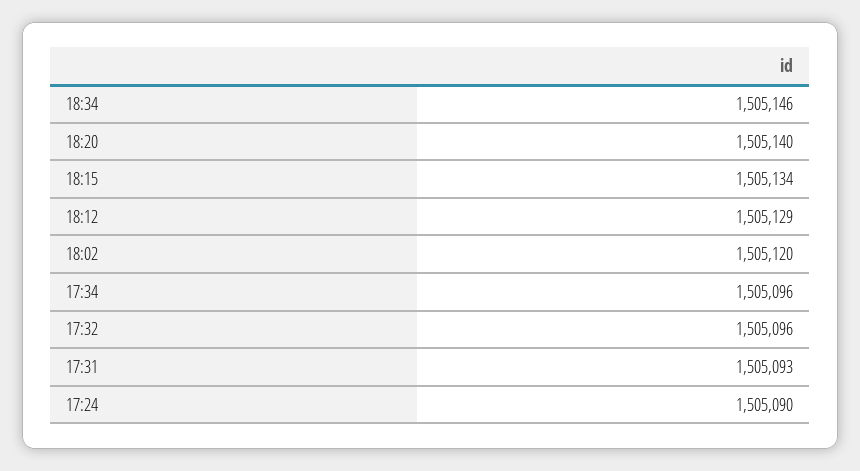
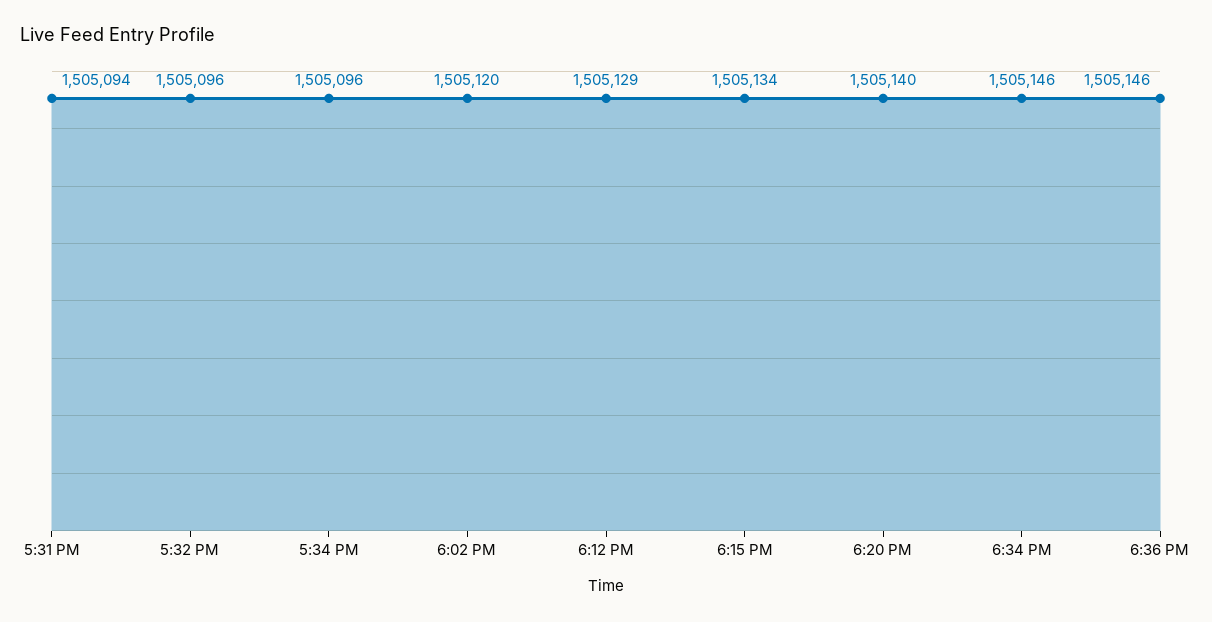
17:31: 1505093 -> 1505094
17:24: 1505090 -> none
6:36 PM: none -> 1505146

